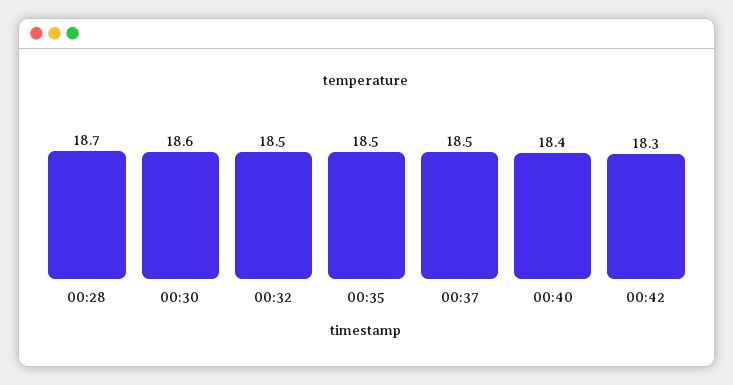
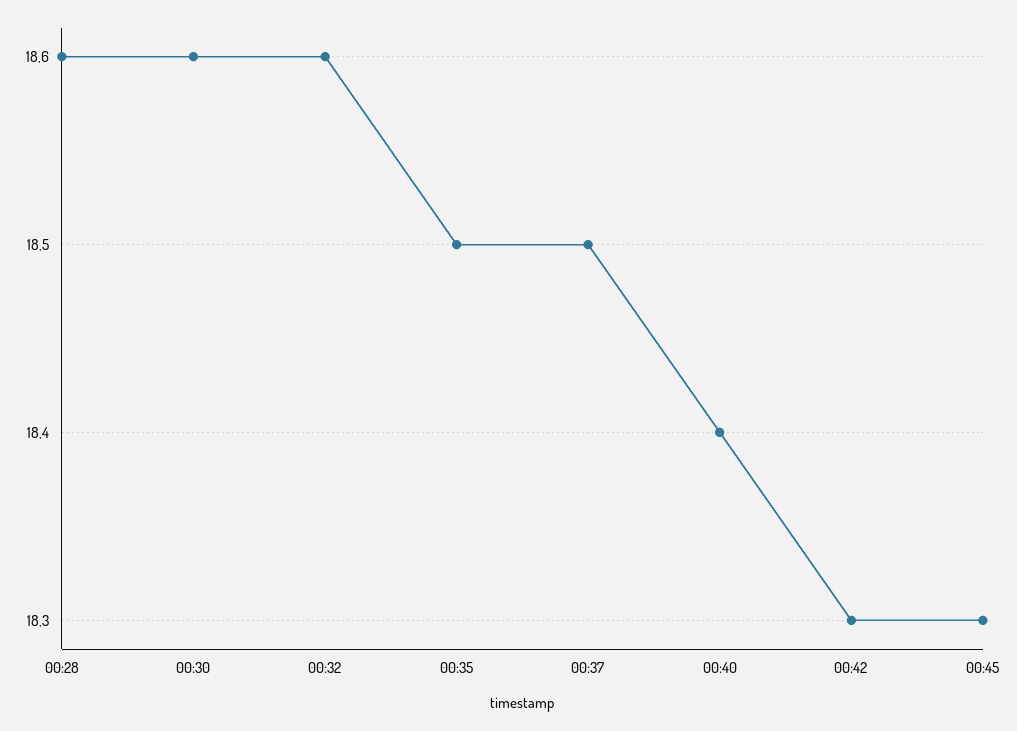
00:28: 18.7 -> 18.6
00:32: 18.5 -> 18.6
00:45: none -> 18.3

